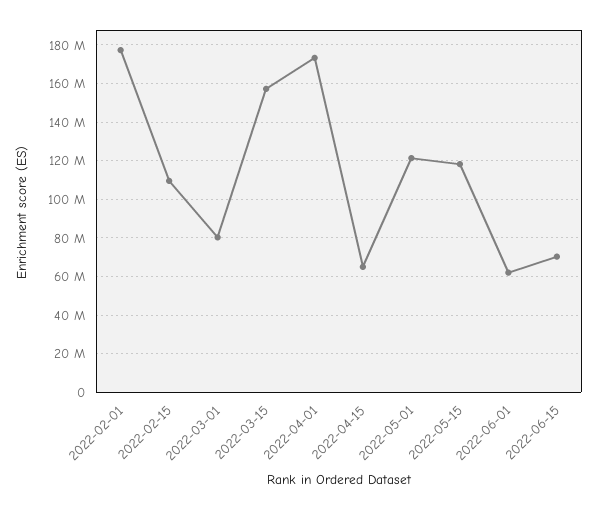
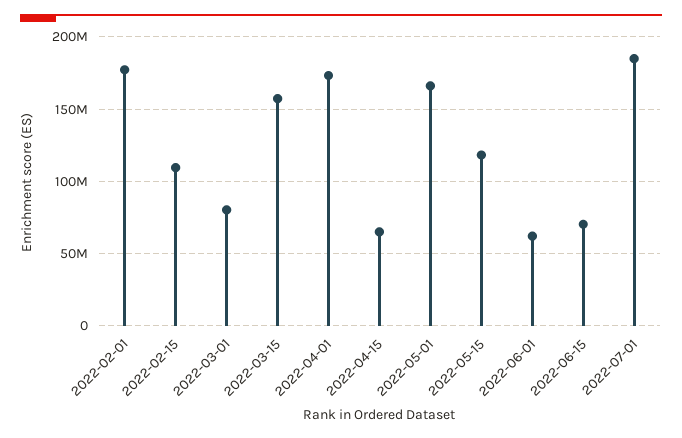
2022-05-01: 120000000 -> 165000000
2022-07-01: none -> 185000000

